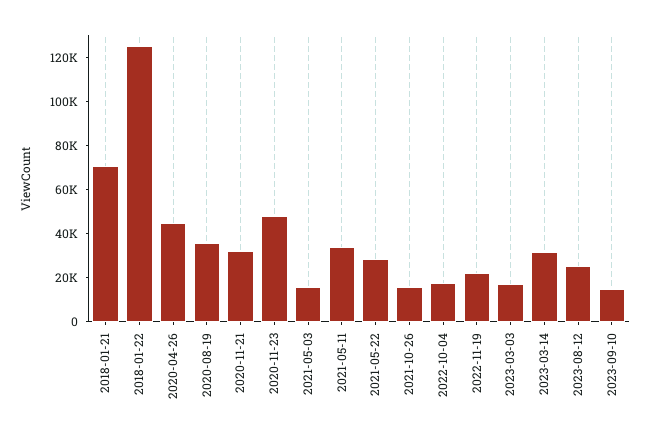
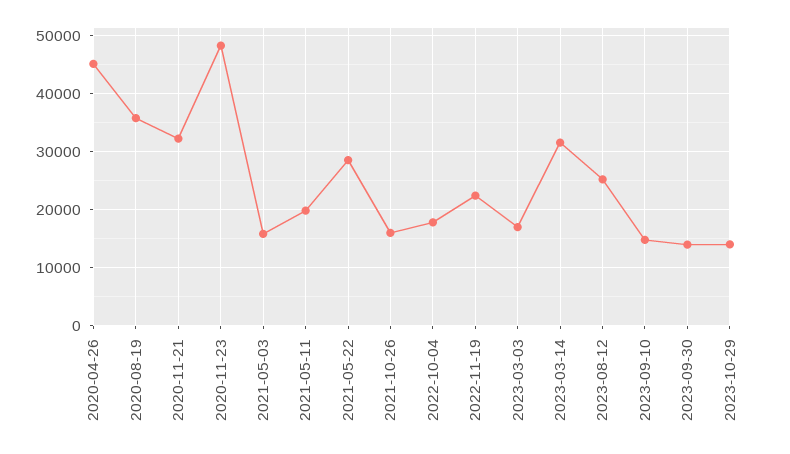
2018-01-21: 70000 -> none
2018-01-22: 125000 -> none
2021-05-11: 35000 -> 20000
2023-09-30: none -> 14000
2023-10-29: none -> 14000

